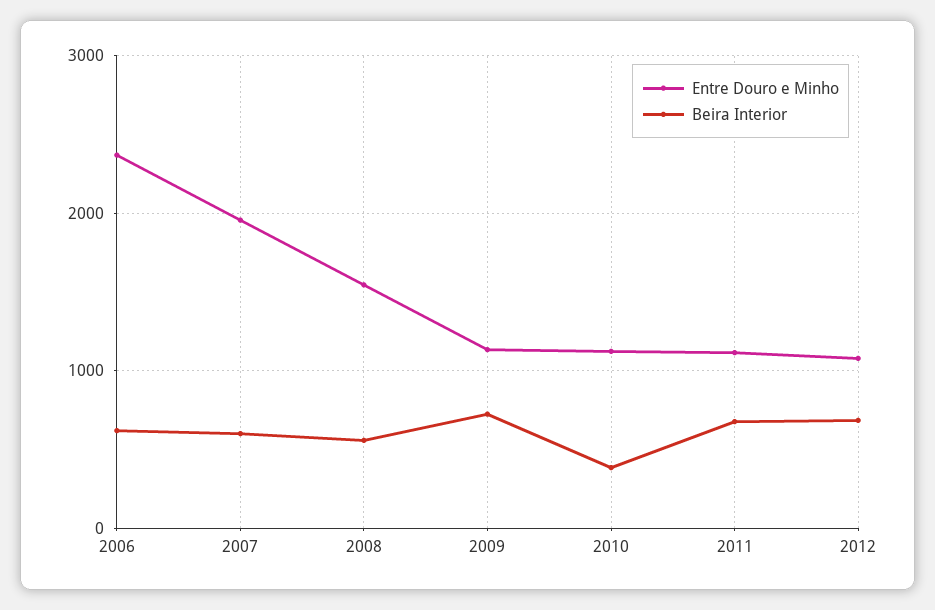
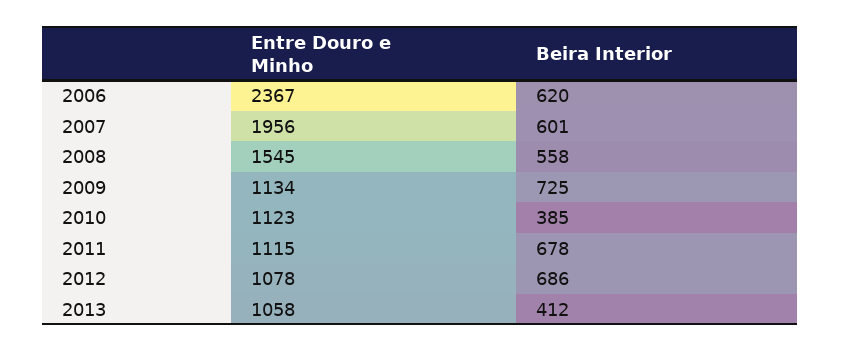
Entre Douro e Minho, 2013: none -> 1058
Beira Interior, 2013: none -> 412

